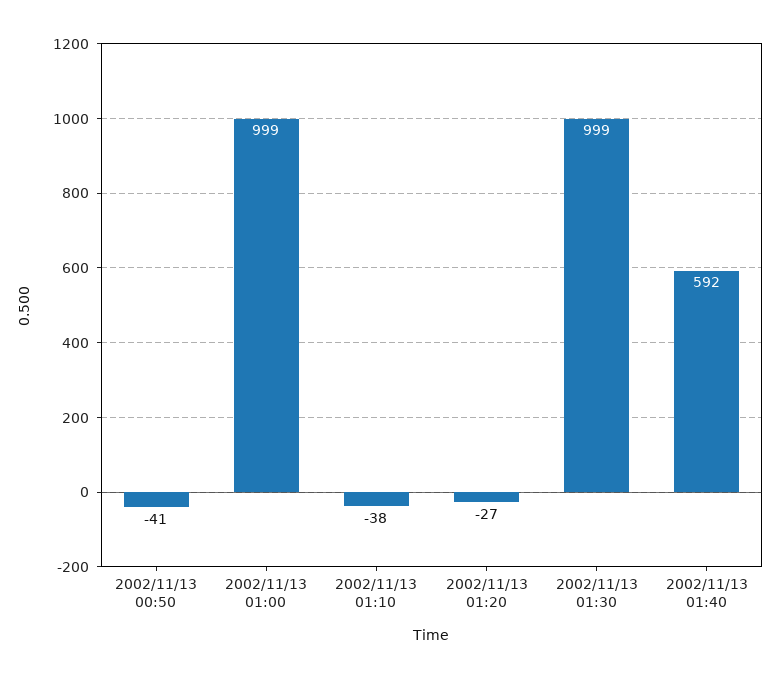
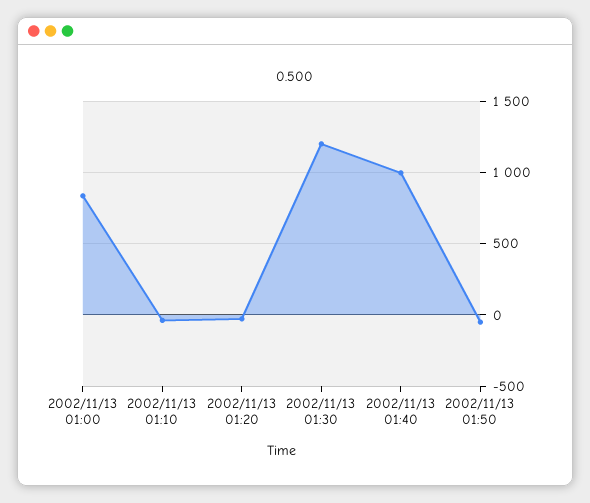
2002/11/13 00:50: -41 -> none
2002/11/13 01:00: 999 -> 850
2002/11/13 01:30: 999 -> 1200
2002/11/13 01:40: 592 -> 1000
2002/11/13 01:50: none -> -50

